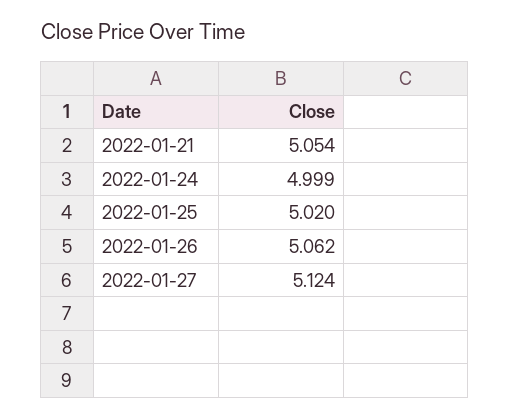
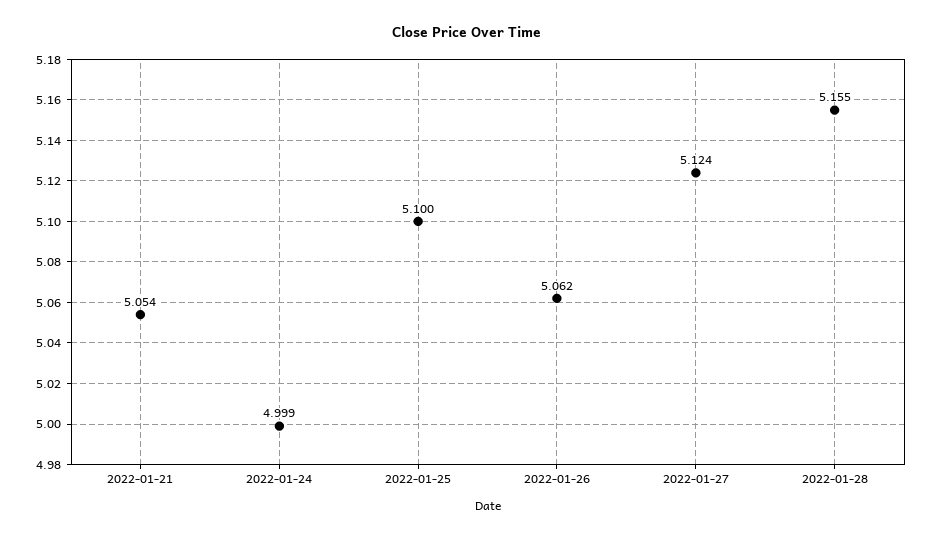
2022-01-25: 5.02 -> 5.1
2022-01-28: none -> 5.155

